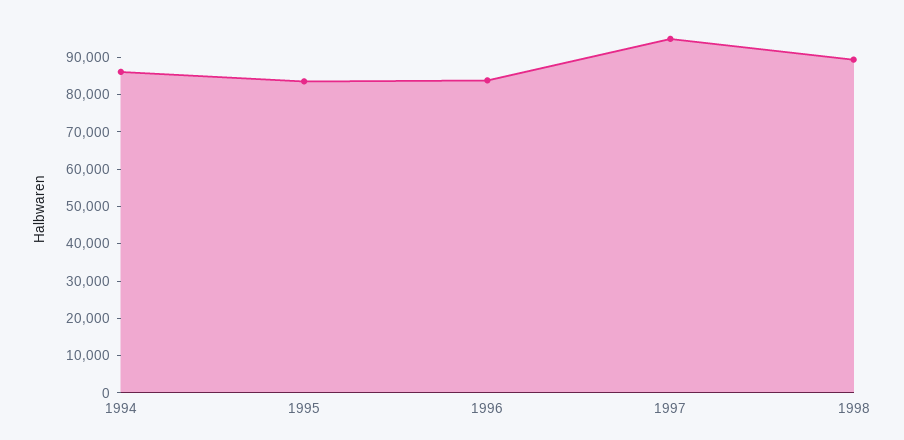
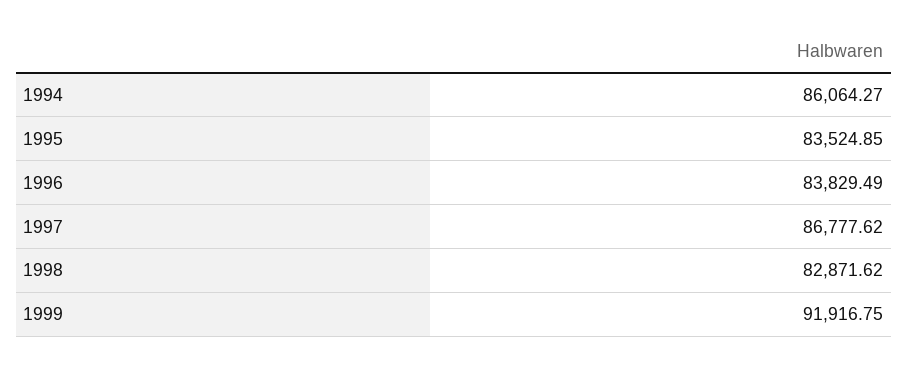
1997: 95000 -> 86777.62
1998: 90000 -> 82871.62
1999: none -> 91916.75

